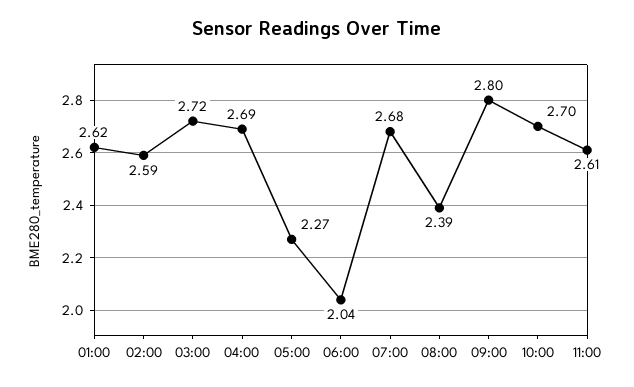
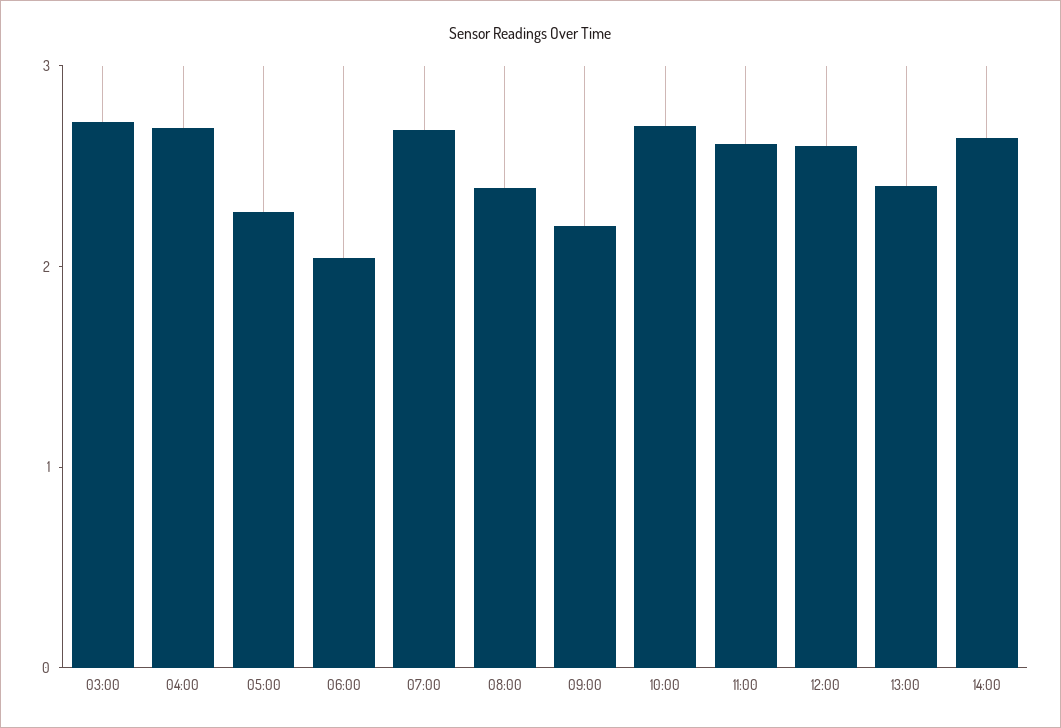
01:00: 2.62 -> none
02:00: 2.59 -> none
09:00: 2.8 -> 2.2
12:00: none -> 2.6
13:00: none -> 2.4
14:00: none -> 2.6

